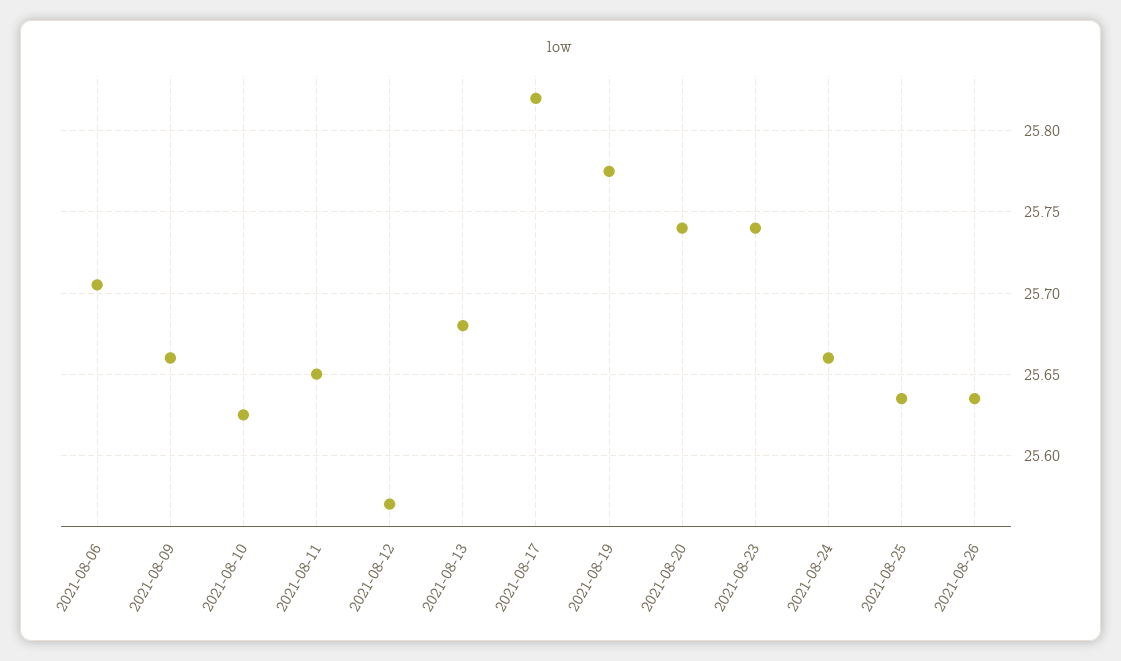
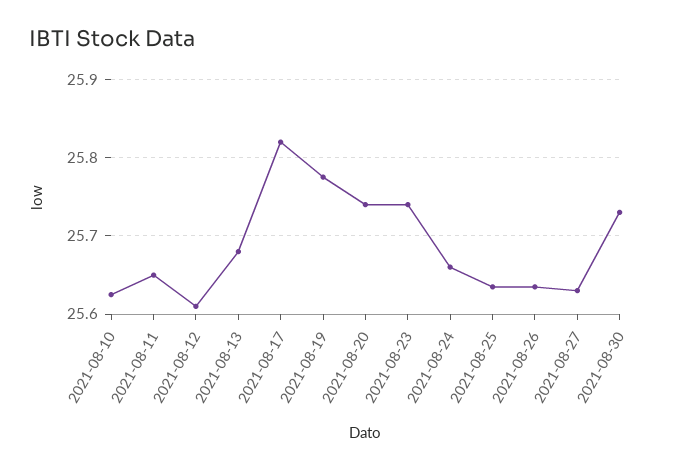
2021-08-06: 25.705 -> none
2021-08-09: 25.66 -> none
2021-08-12: 25.57 -> 25.61
2021-08-27: none -> 25.63
2021-08-30: none -> 25.73

